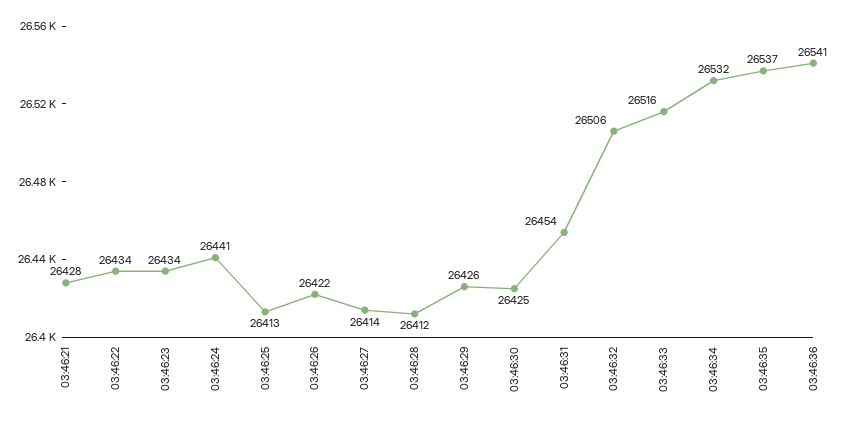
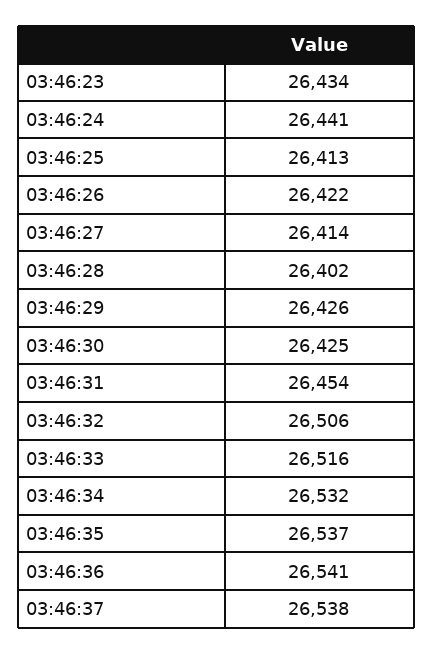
03:46:21: 26428 -> none
03:46:22: 26434 -> none
03:46:28: 26412 -> 26402
03:46:37: none -> 26538

